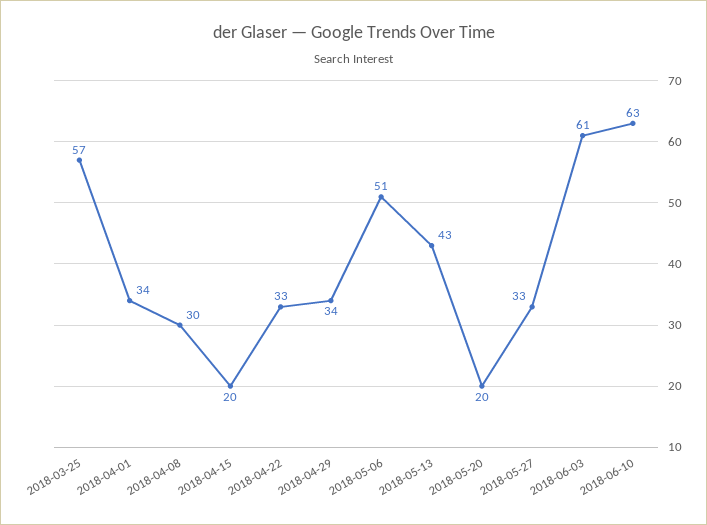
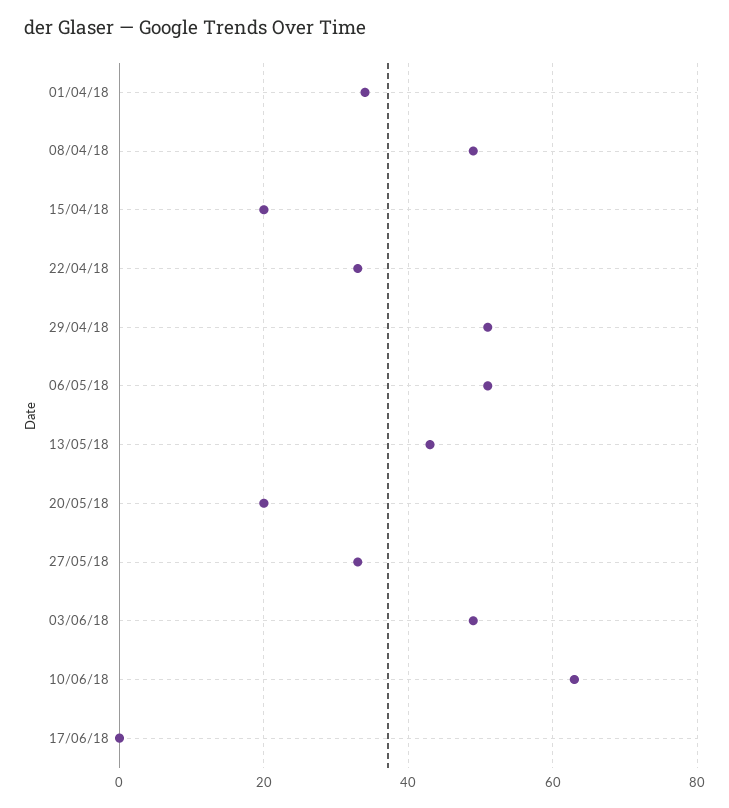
2018-03-25: 57 -> none
2018-04-08: 30 -> 50
2018-04-29: 34 -> 50
2018-06-03: 61 -> 50
17/06/18: none -> 0

